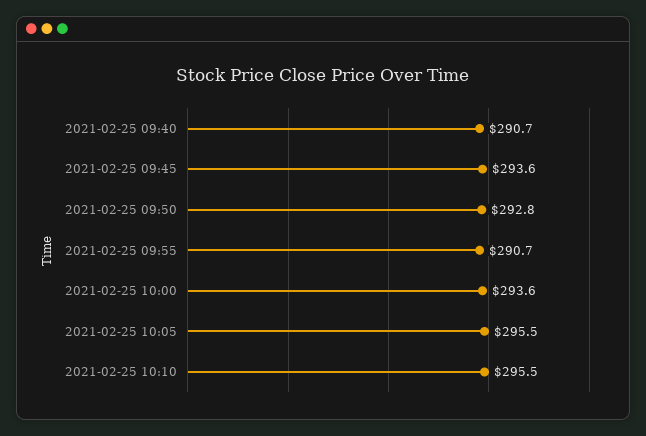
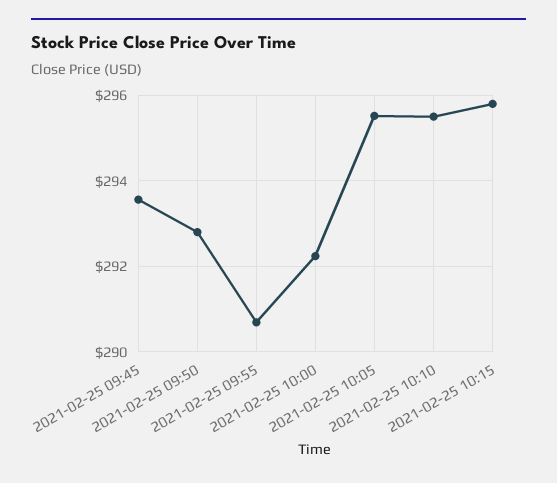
2021-02-25 09:40: 290.7 -> none
2021-02-25 10:00: 293.6 -> 292.2
2021-02-25 10:15: none -> 295.8

